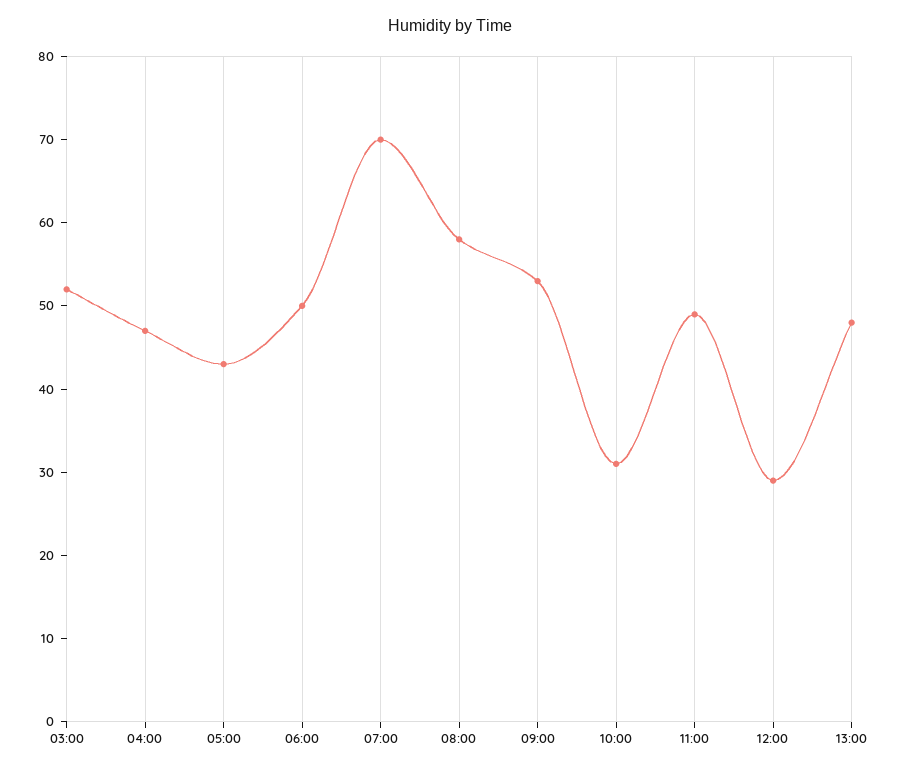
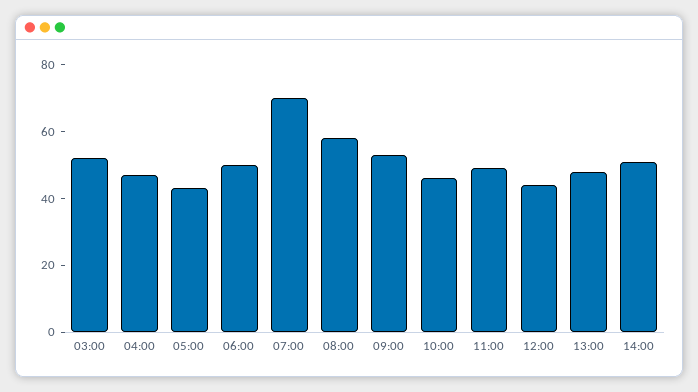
10:00: 31 -> 45
12:00: 29 -> 45
14:00: none -> 50

